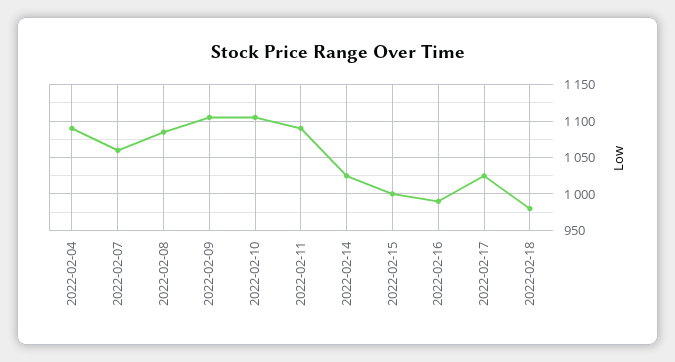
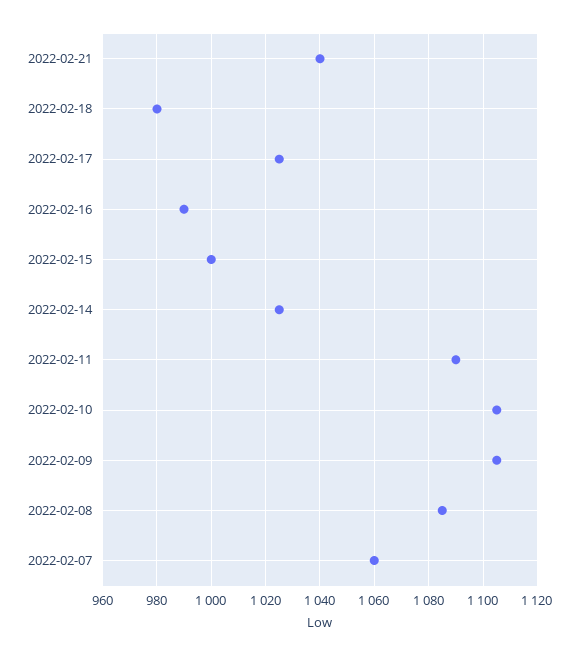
2022-02-04: 1090 -> none
2022-02-21: none -> 1040

